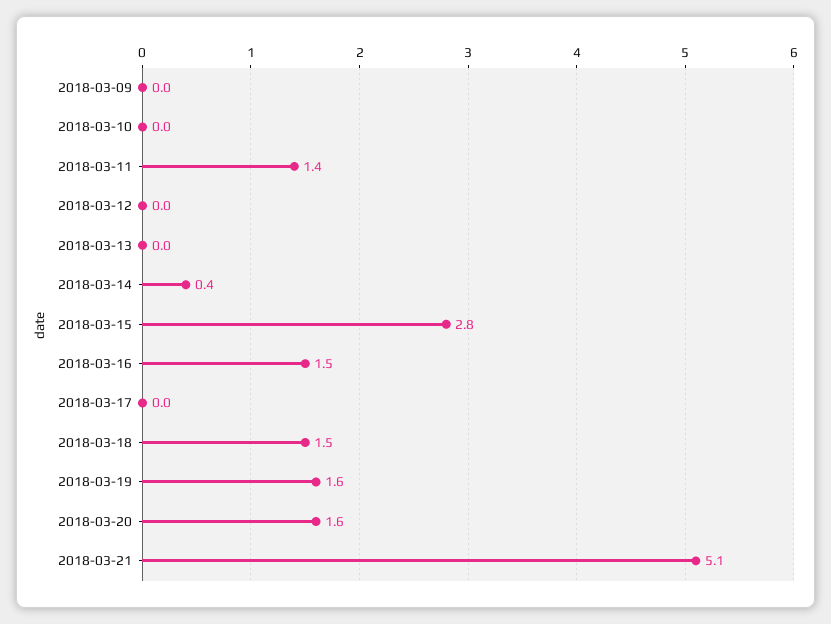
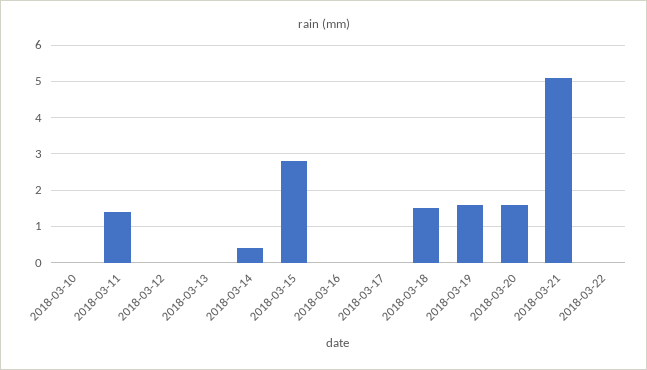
2018-03-09: 0 -> none
2018-03-16: 1.5 -> 0
2018-03-22: none -> 0

